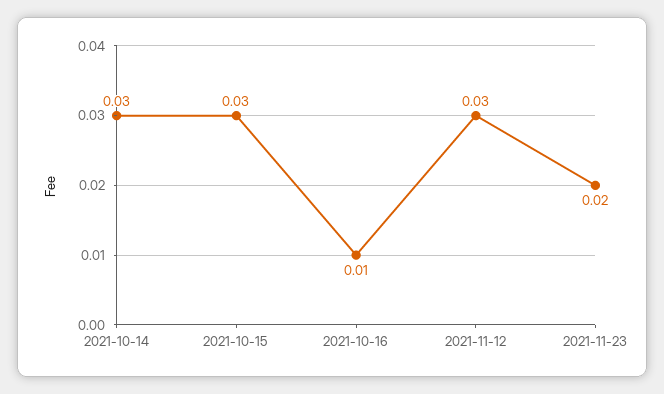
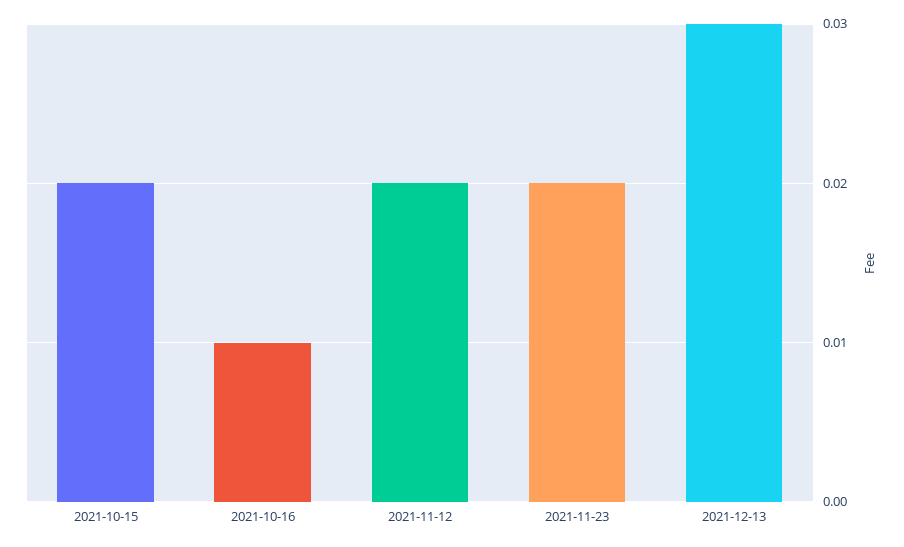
2021-10-14: 0.03 -> none
2021-10-15: 0.03 -> 0.02
2021-11-12: 0.03 -> 0.02
2021-12-13: none -> 0.03

